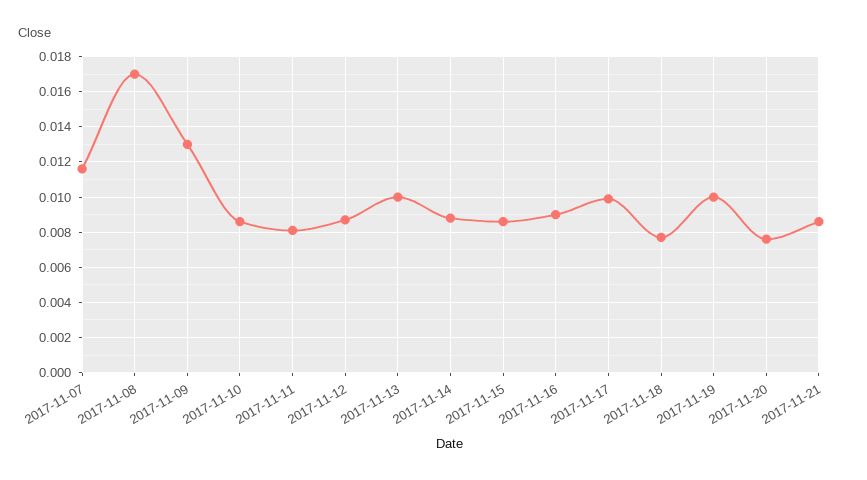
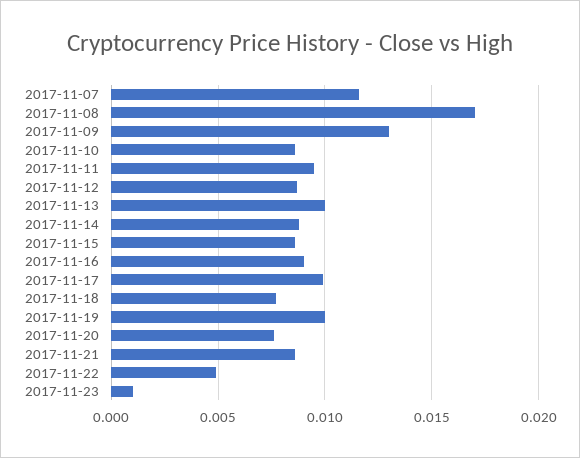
2017-11-11: 0.008 -> 0.0095
2017-11-22: none -> 0.005
2017-11-23: none -> 0.001

